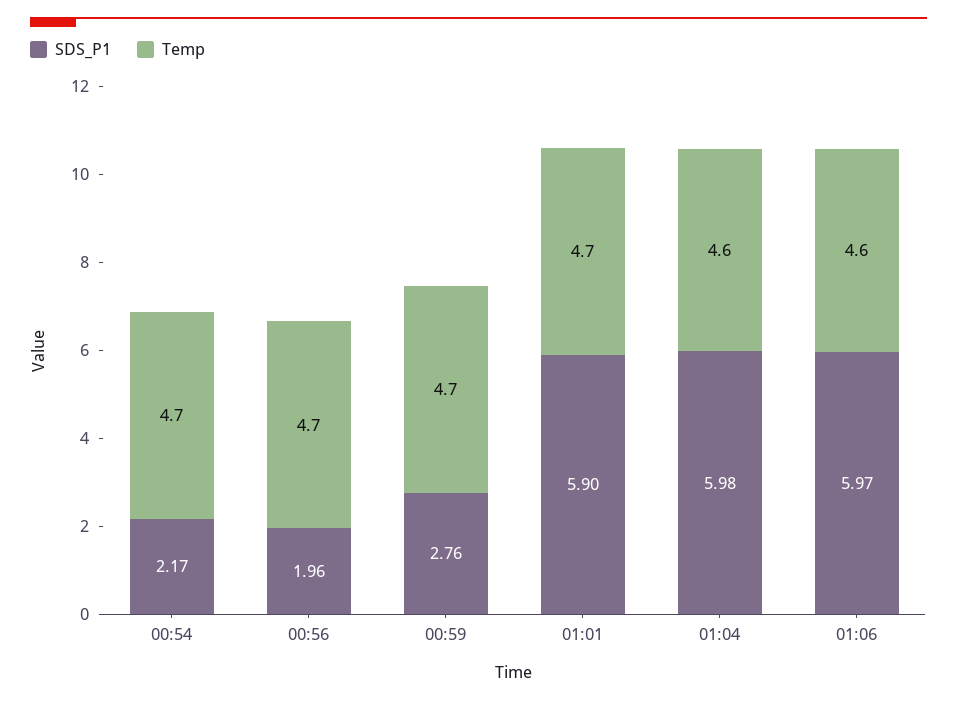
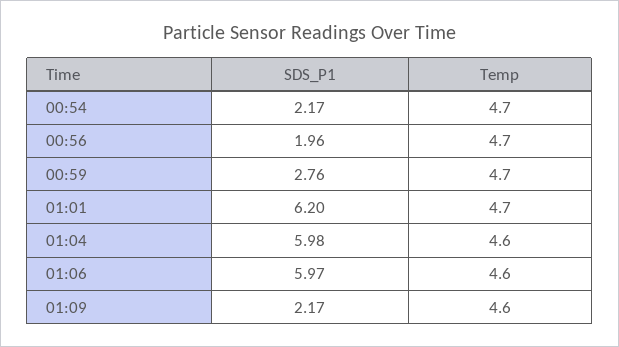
SDS_P1, 01:01: 5.9 -> 6.2
SDS_P1, 01:09: none -> 2.17
Temp, 01:09: none -> 4.6

